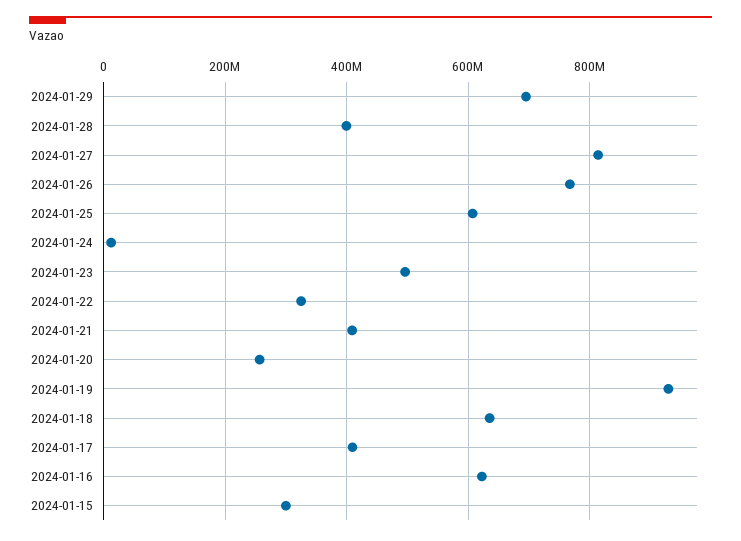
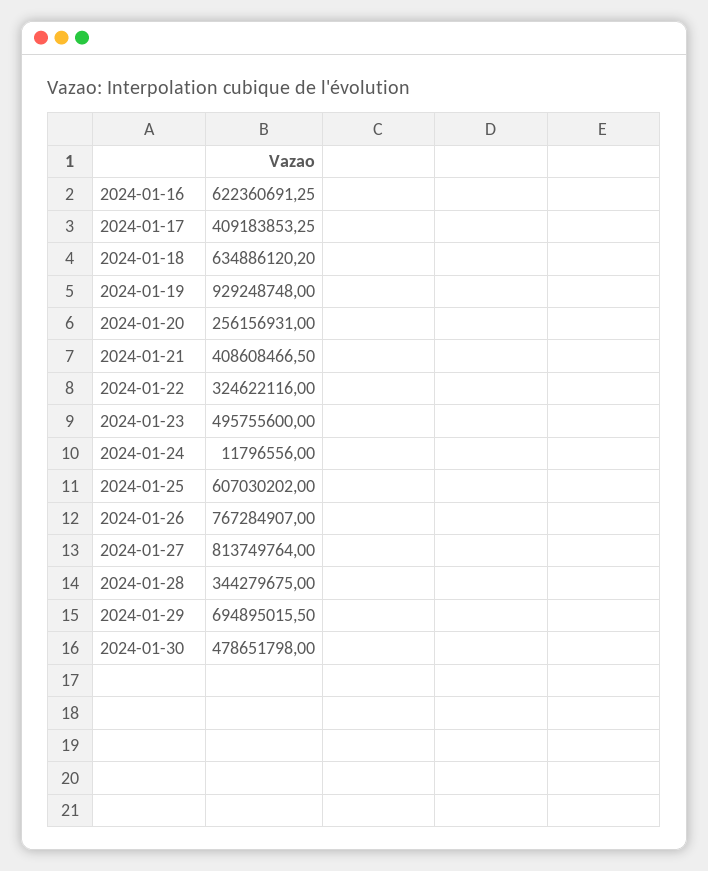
2024-01-28: 400000000 -> 344279675
2024-01-15: 300000000 -> none
2024-01-30: none -> 478651798

